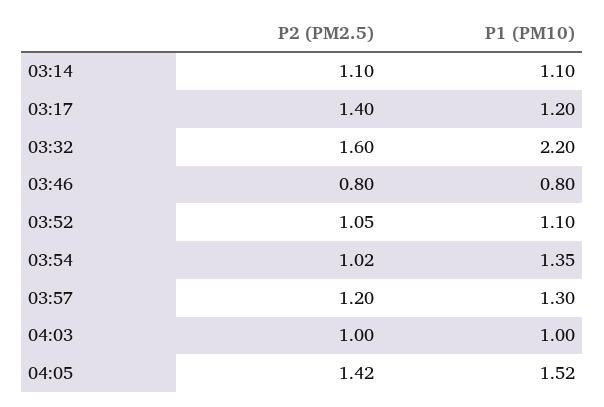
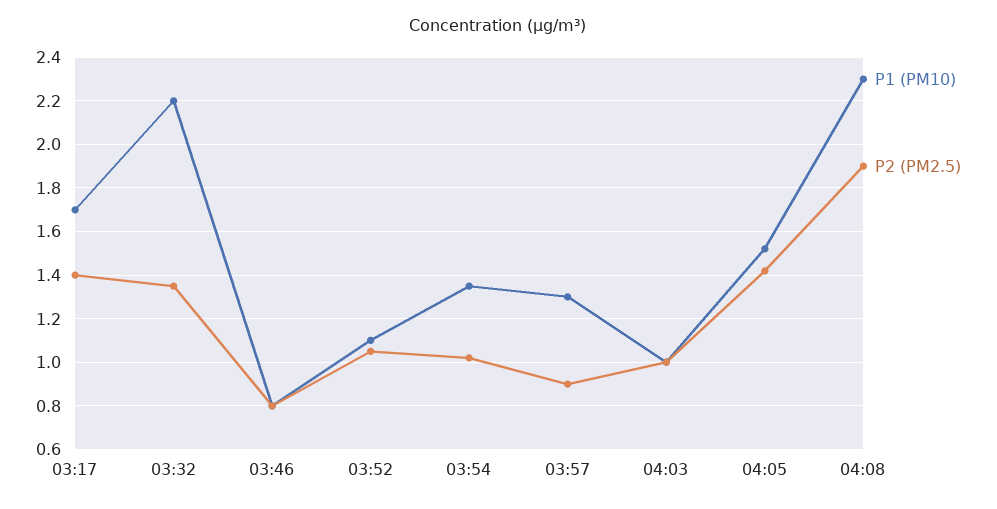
P2 (PM2.5), 03:14: 1.1 -> none
P1 (PM10), 03:14: 1.1 -> none
P1 (PM10), 03:17: 1.2 -> 1.7
P2 (PM2.5), 03:32: 1.6 -> 1.35
P2 (PM2.5), 03:57: 1.2 -> 0.9
P1 (PM10), 04:08: none -> 2.3
P2 (PM2.5), 04:08: none -> 1.9

